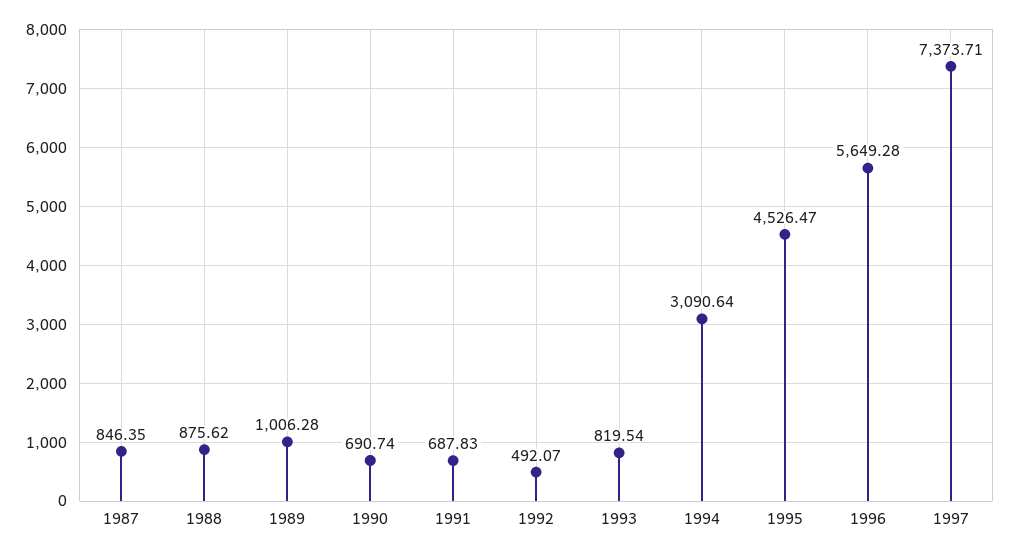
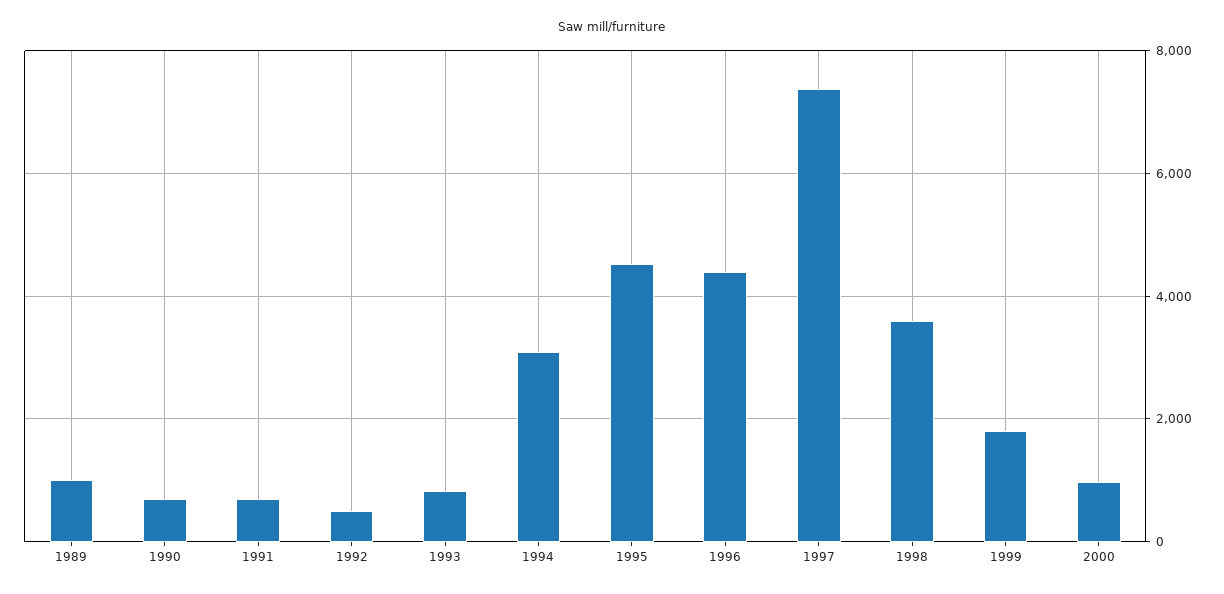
1987: 846.35 -> none
1988: 875.62 -> none
1996: 5649.28 -> 4400
1998: none -> 3600
1999: none -> 1800
2000: none -> 1000

